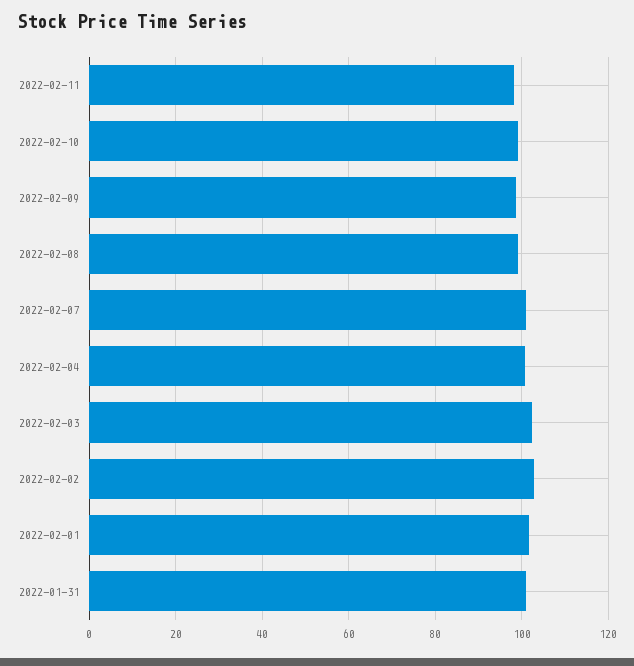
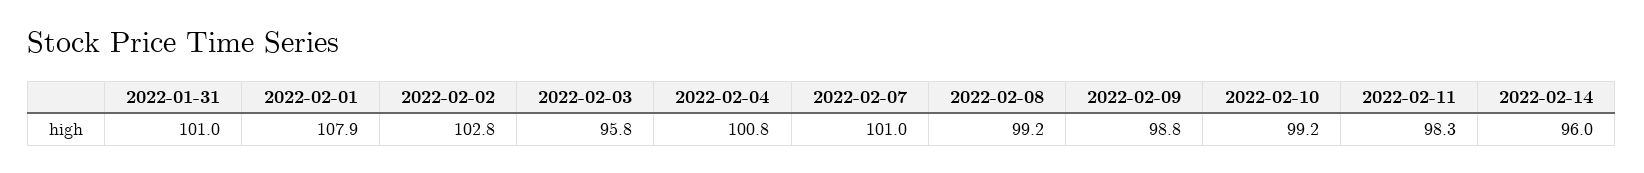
2022-02-03: 102 -> 95.8
2022-02-01: 102 -> 107.9
2022-02-14: none -> 96

